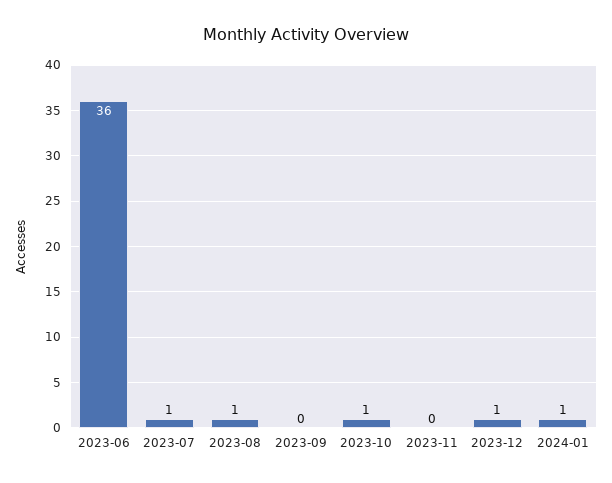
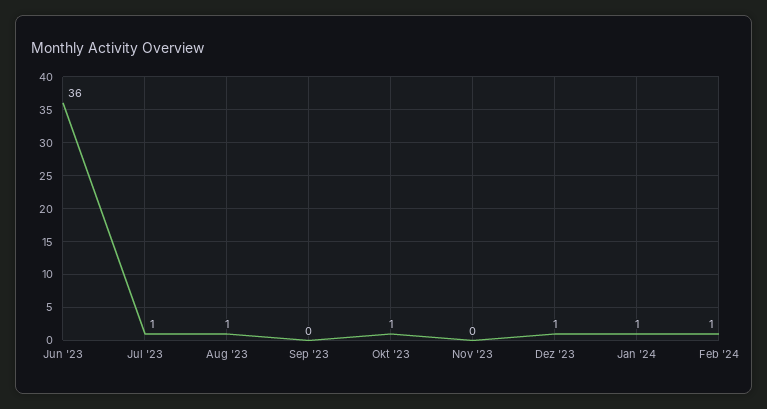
Feb '24: none -> 1

